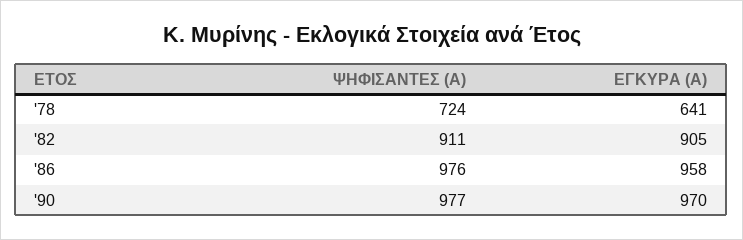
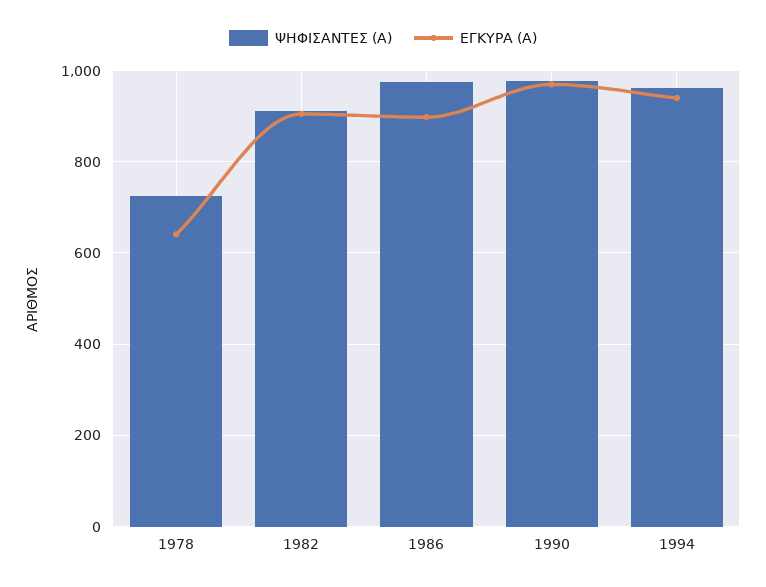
ΕΓΚΥΡΑ (Α), '86: 958 -> 900
ΨΗΦΙΣΑΝΤΕΣ (Α), 1994: none -> 960
ΕΓΚΥΡΑ (Α), 1994: none -> 940

